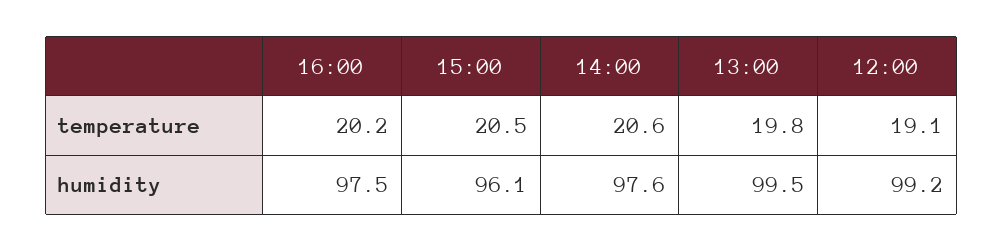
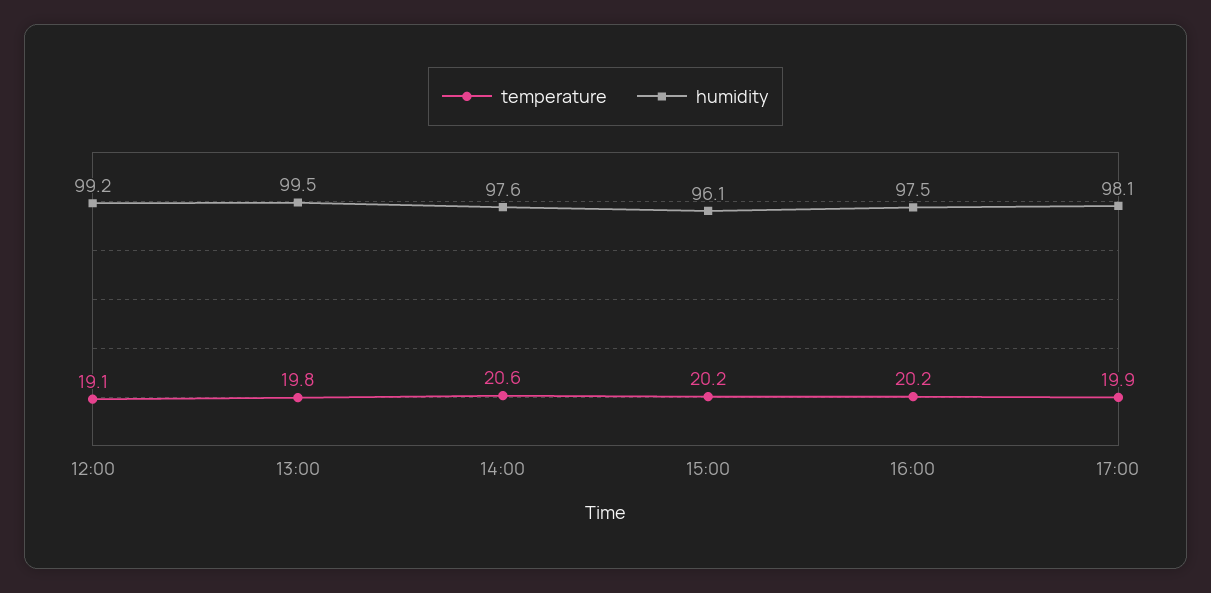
temperature, 15:00: 20.5 -> 20.2
temperature, 17:00: none -> 19.9
humidity, 17:00: none -> 98.1

